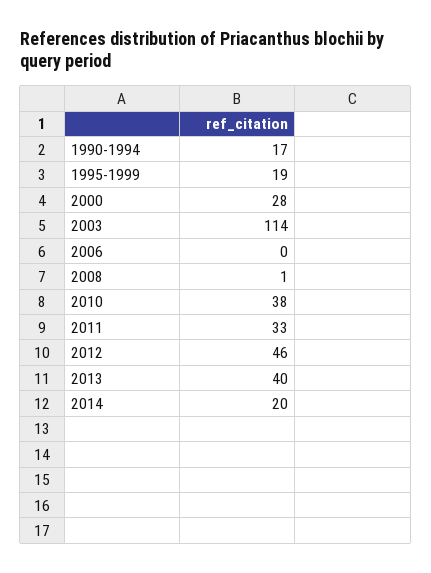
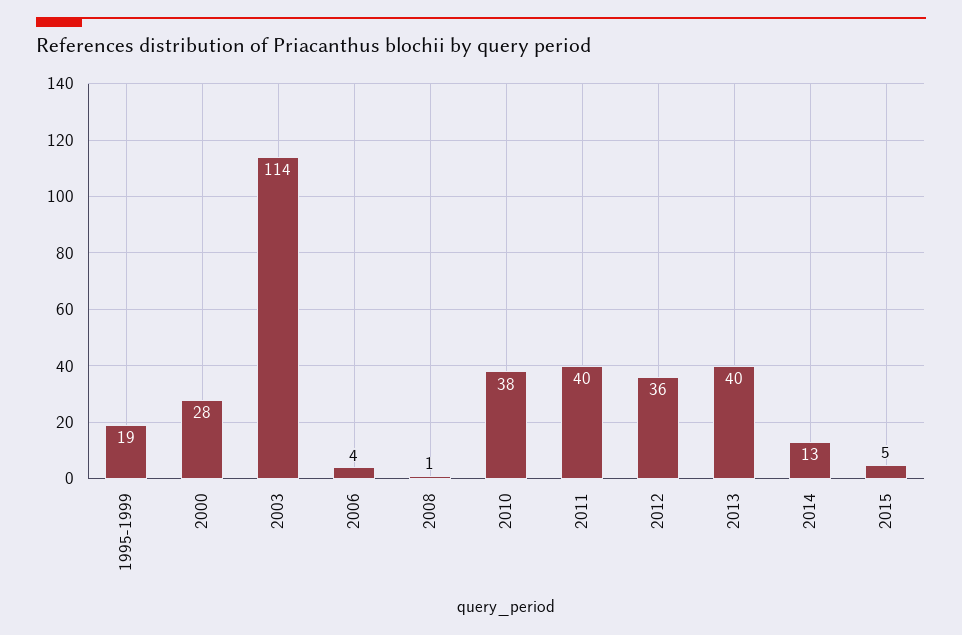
1990-1994: 17 -> none
2006: 0 -> 4
2011: 33 -> 40
2012: 46 -> 36
2014: 20 -> 13
2015: none -> 5

